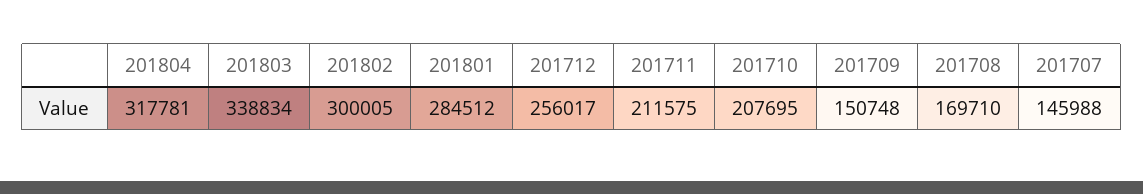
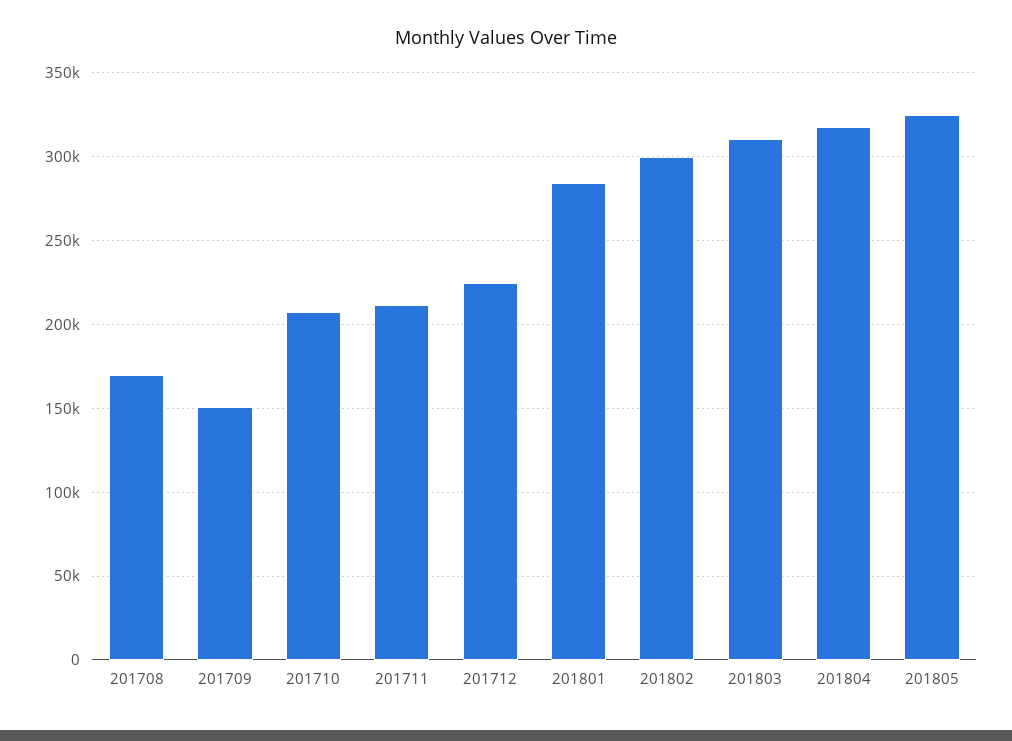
201803: 338834 -> 310000
201712: 256017 -> 225000
201707: 145988 -> none
201805: none -> 325000

